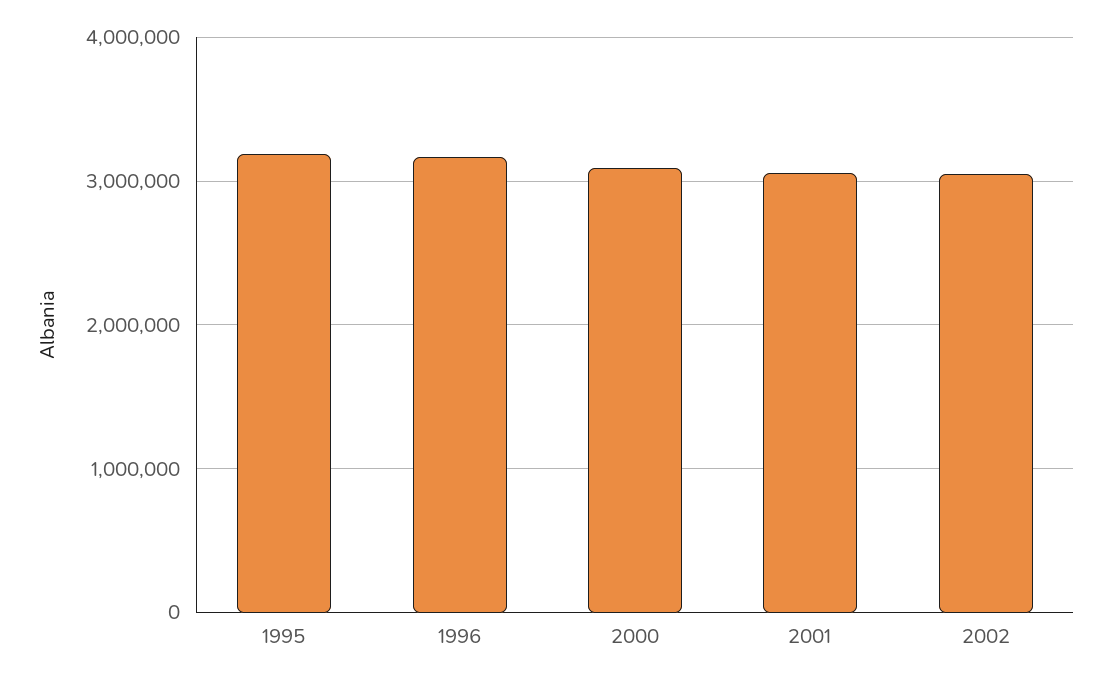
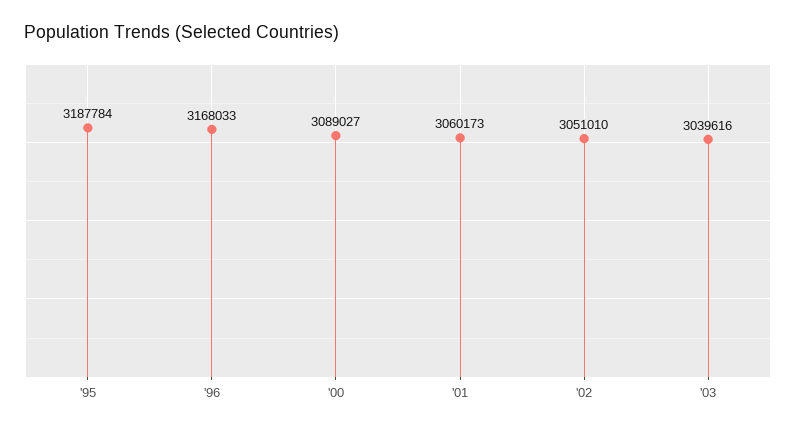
'03: none -> 3039616

